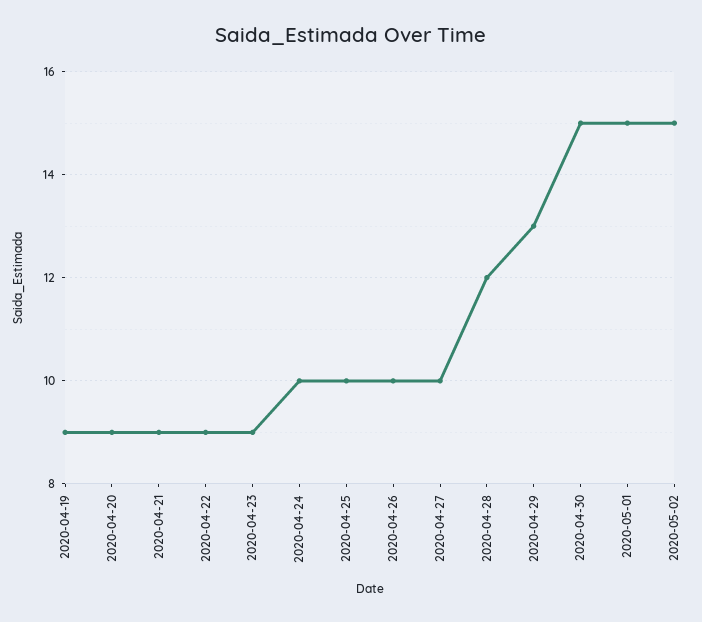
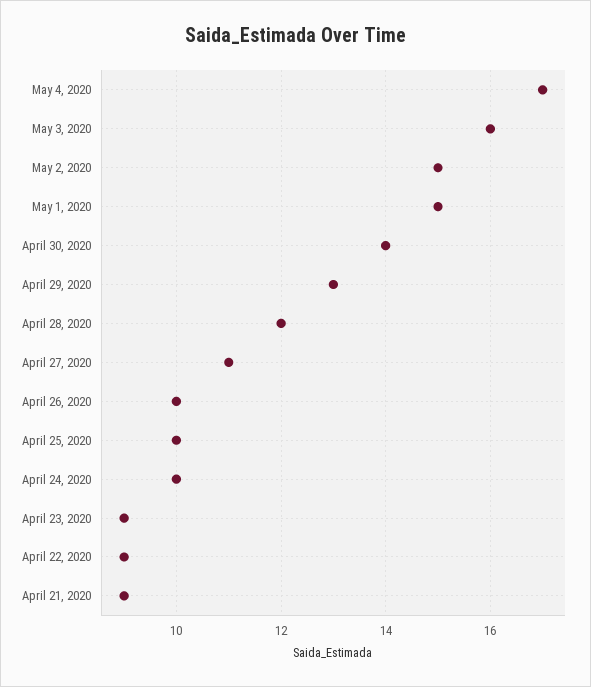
2020-04-19: 9 -> none
2020-04-20: 9 -> none
2020-04-27: 10 -> 11
2020-04-30: 15 -> 14
May 4, 2020: none -> 17
May 3, 2020: none -> 16

